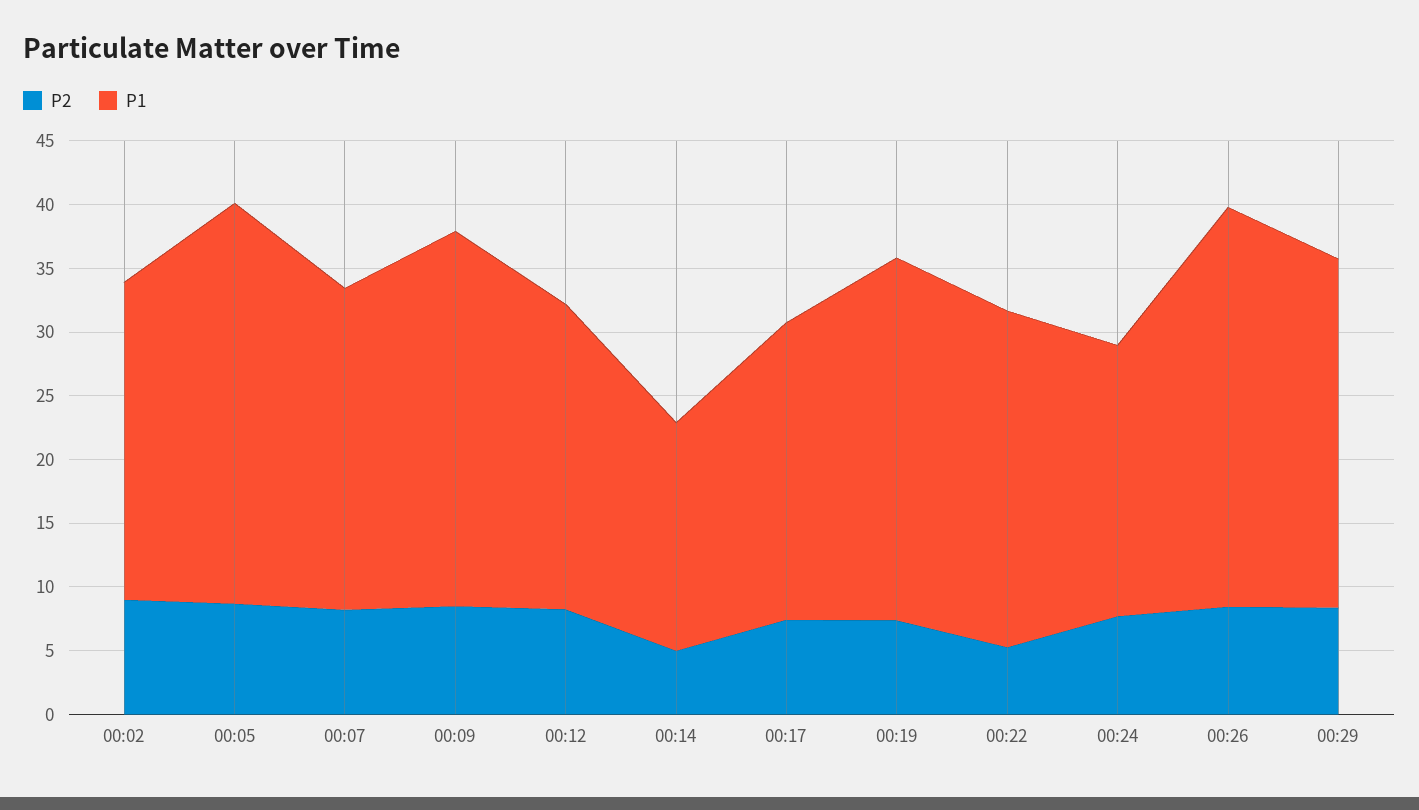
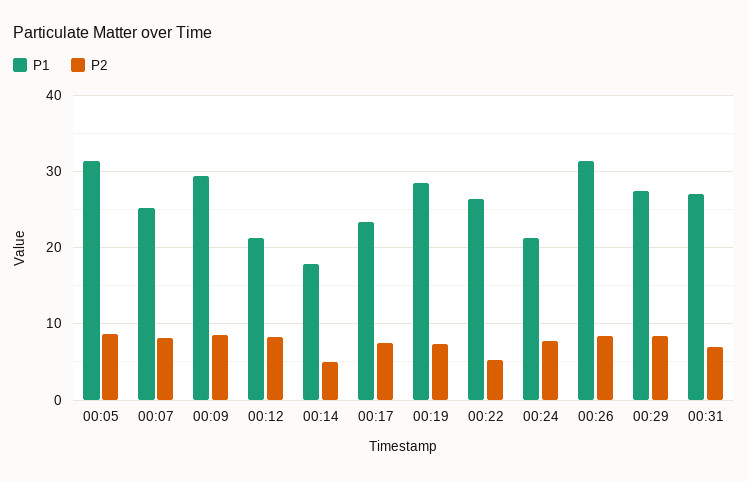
P2, 00:02: 9 -> none
P1, 00:02: 25 -> none
P1, 00:12: 24 -> 21
P1, 00:31: none -> 27
P2, 00:31: none -> 7

